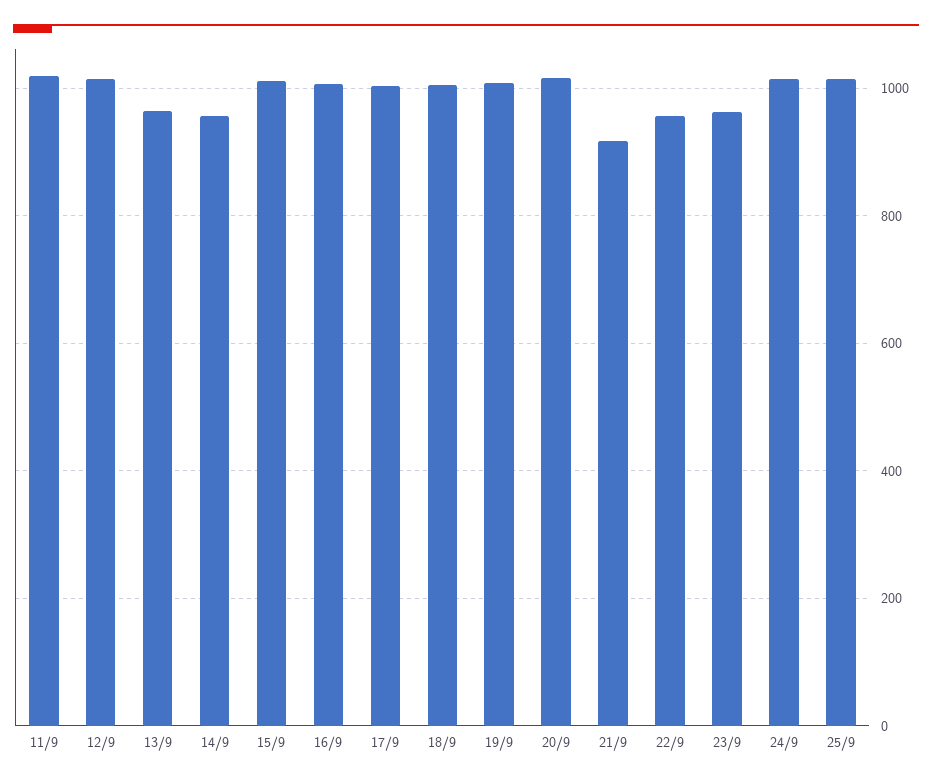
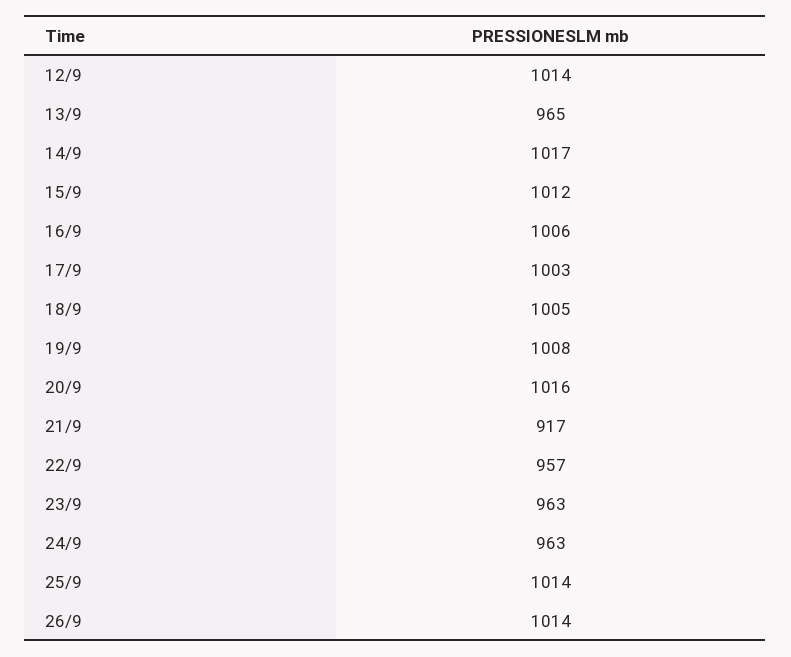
11/9: 1020 -> none
14/9: 960 -> 1017
24/9: 1020 -> 963
26/9: none -> 1014

